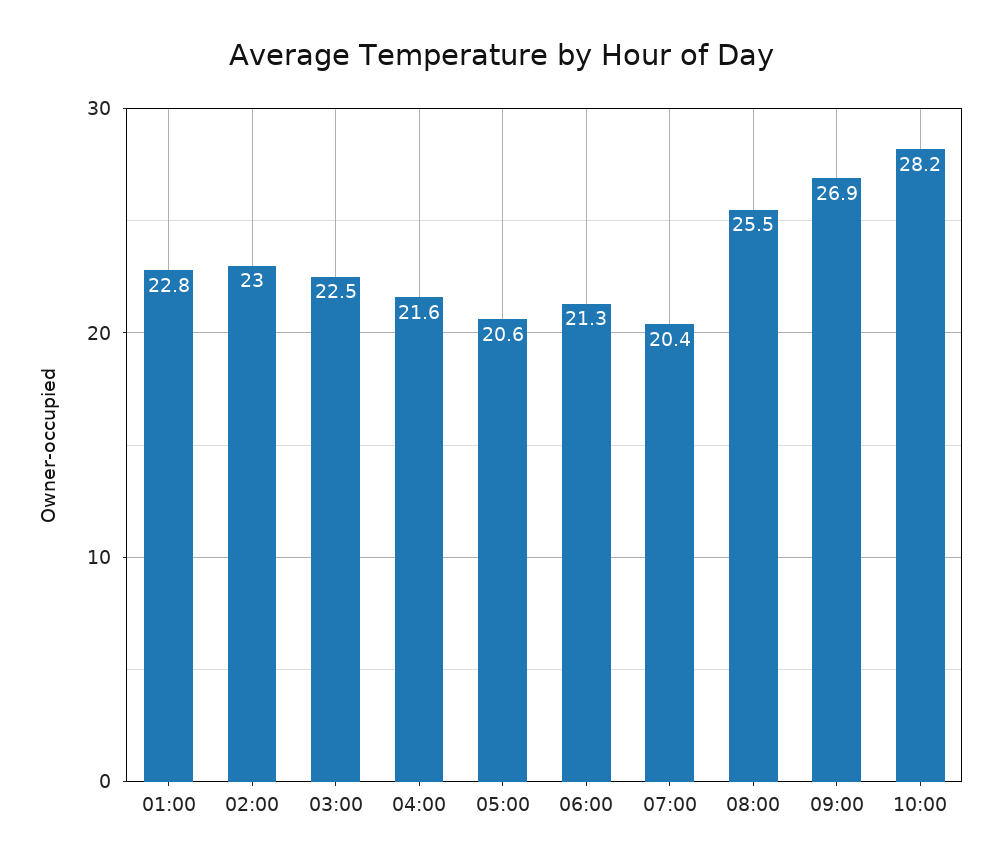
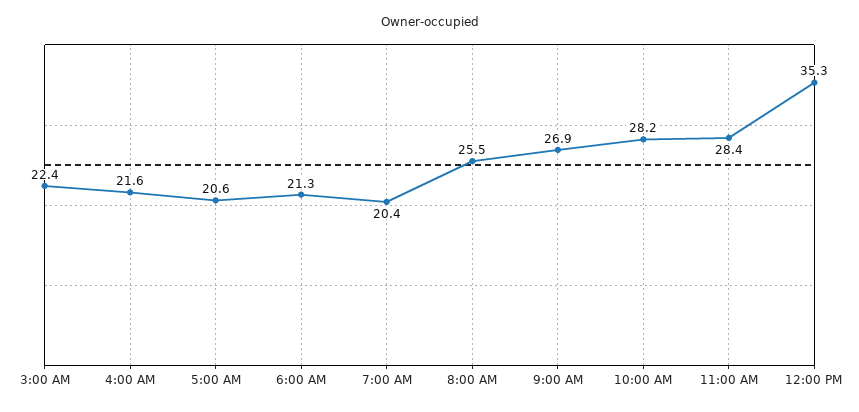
01:00: 22.8 -> none
02:00: 23 -> none
03:00: 22.5 -> 22.4
11:00 AM: none -> 28.4
12:00 PM: none -> 35.3

